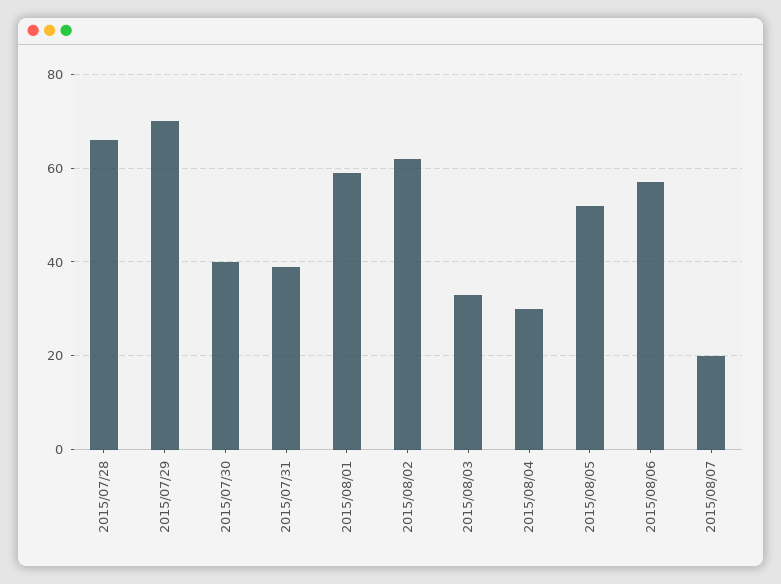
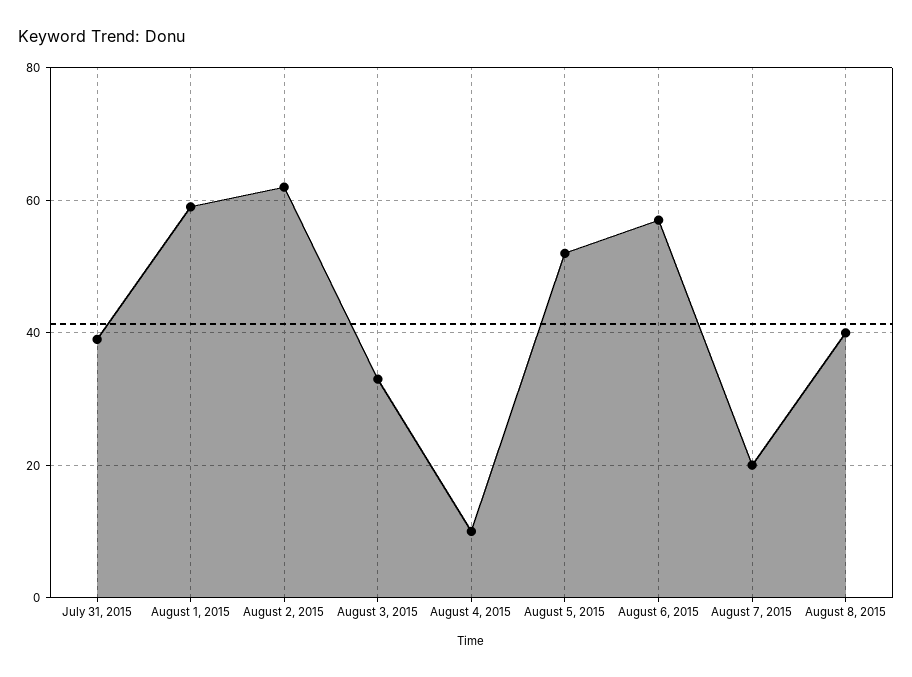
2015/07/28: 65 -> none
2015/07/29: 70 -> none
2015/07/30: 40 -> none
2015/08/04: 30 -> 10
August 8, 2015: none -> 40

